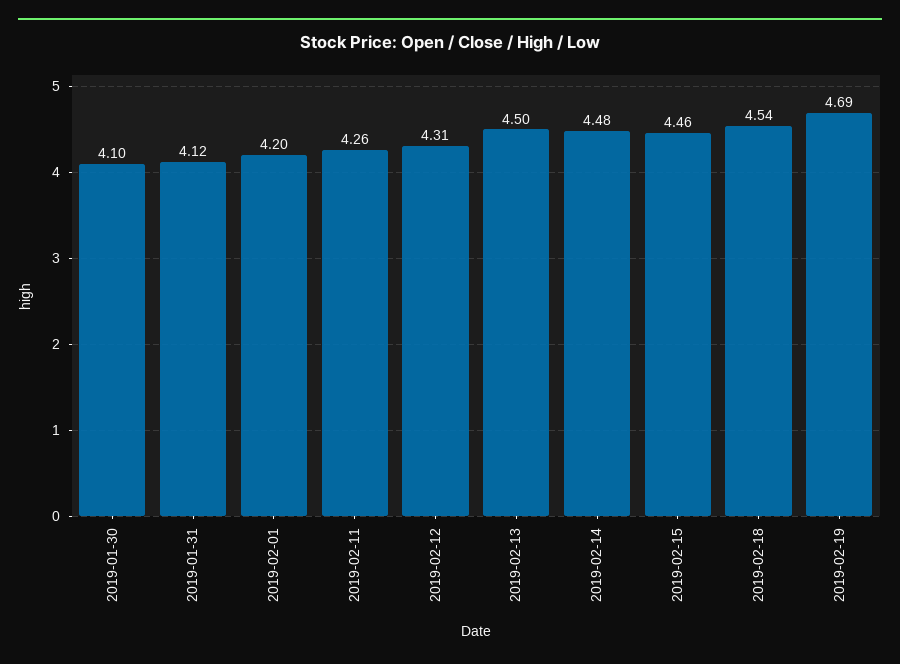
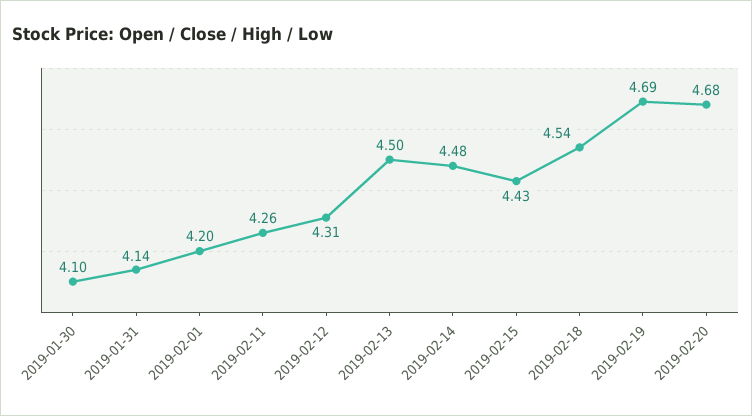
2019-01-31: 4.12 -> 4.14
2019-02-15: 4.46 -> 4.43
2019-02-20: none -> 4.68

